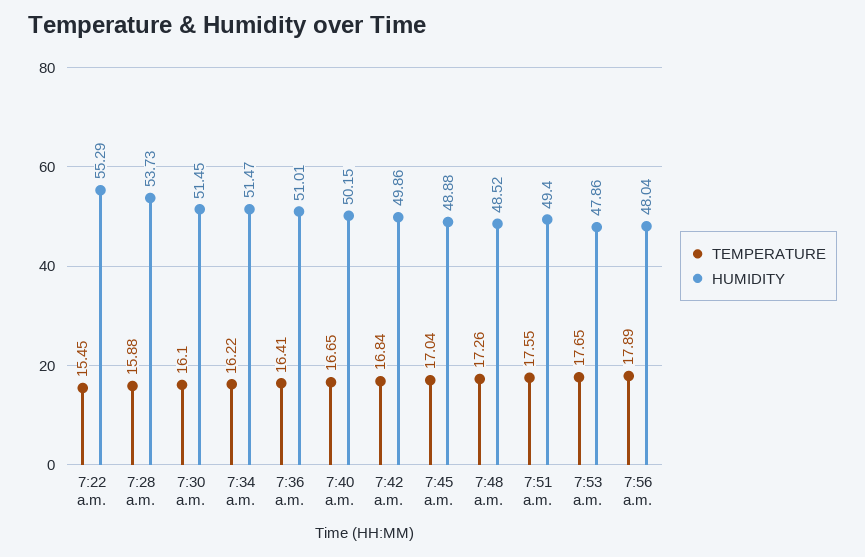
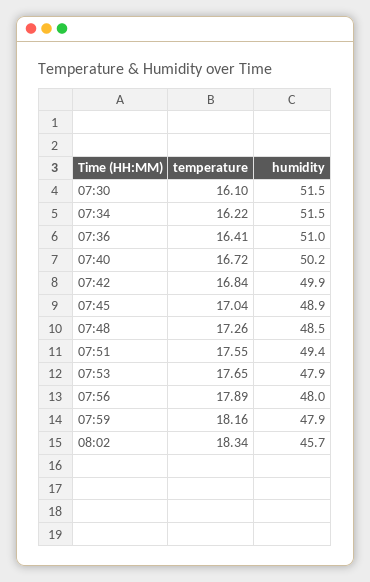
TEMPERATURE, 7:22 a.m.: 15.45 -> none
HUMIDITY, 7:22 a.m.: 55.29 -> none
TEMPERATURE, 7:28 a.m.: 15.88 -> none
HUMIDITY, 7:28 a.m.: 53.73 -> none
TEMPERATURE, 7:40 a.m.: 16.65 -> 16.72
TEMPERATURE, 07:59: none -> 18.16
HUMIDITY, 07:59: none -> 47.9
TEMPERATURE, 08:02: none -> 18.34
HUMIDITY, 08:02: none -> 45.7

